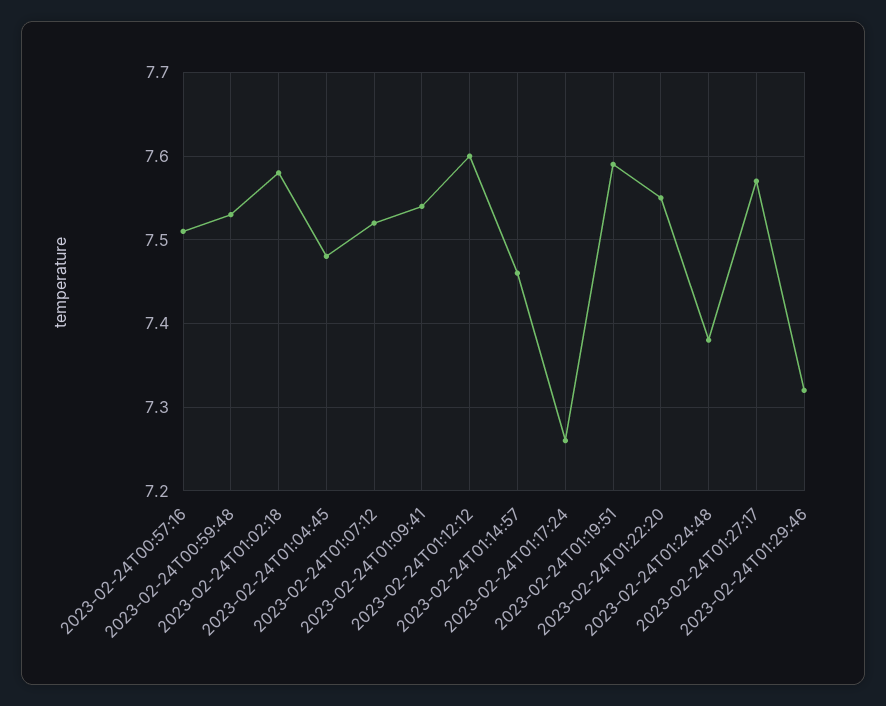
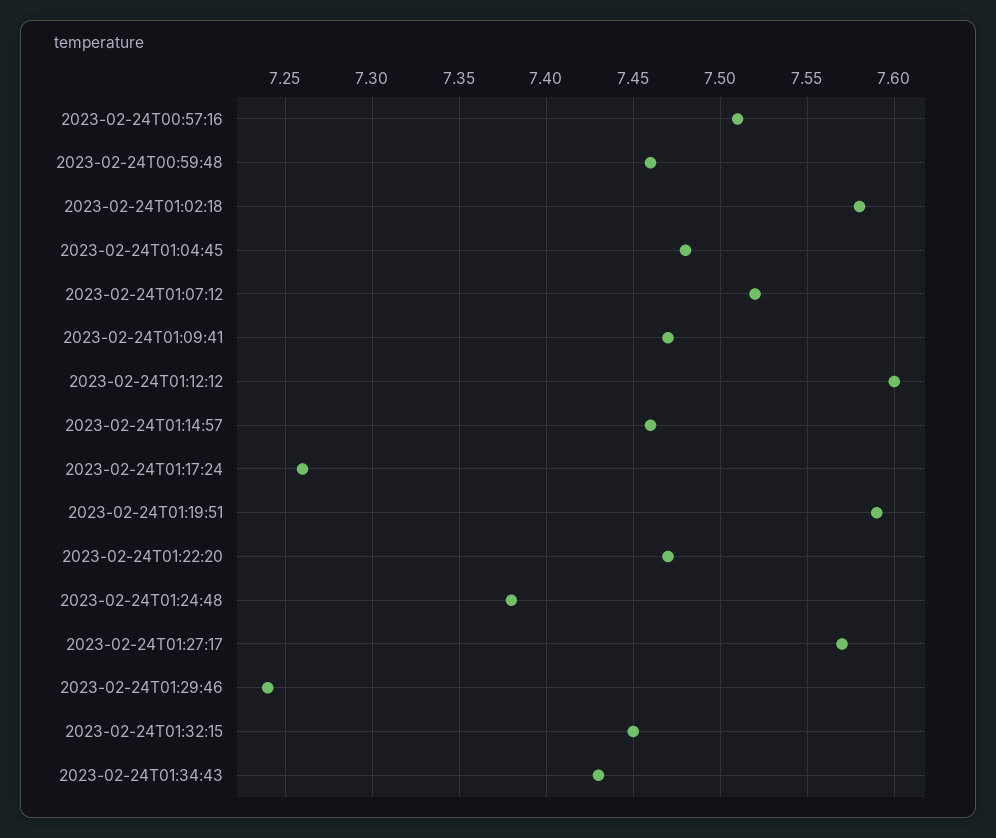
2023-02-24T00:59:48: 7.53 -> 7.46
2023-02-24T01:09:41: 7.54 -> 7.47
2023-02-24T01:22:20: 7.55 -> 7.47
2023-02-24T01:29:46: 7.32 -> 7.24
2023-02-24T01:32:15: none -> 7.45
2023-02-24T01:34:43: none -> 7.43

